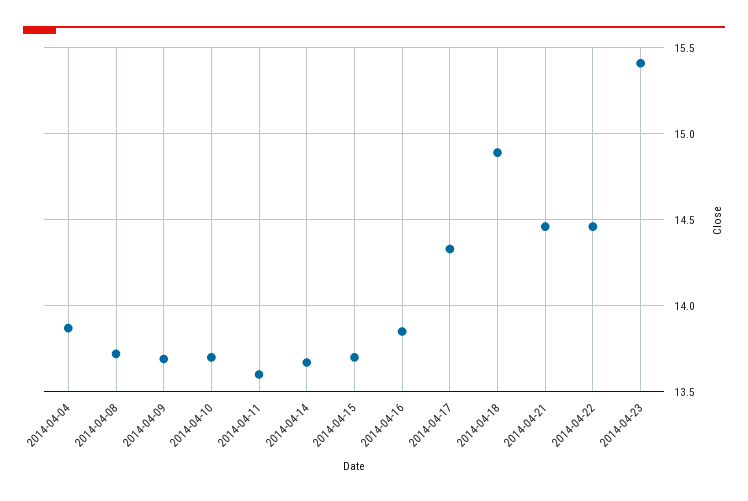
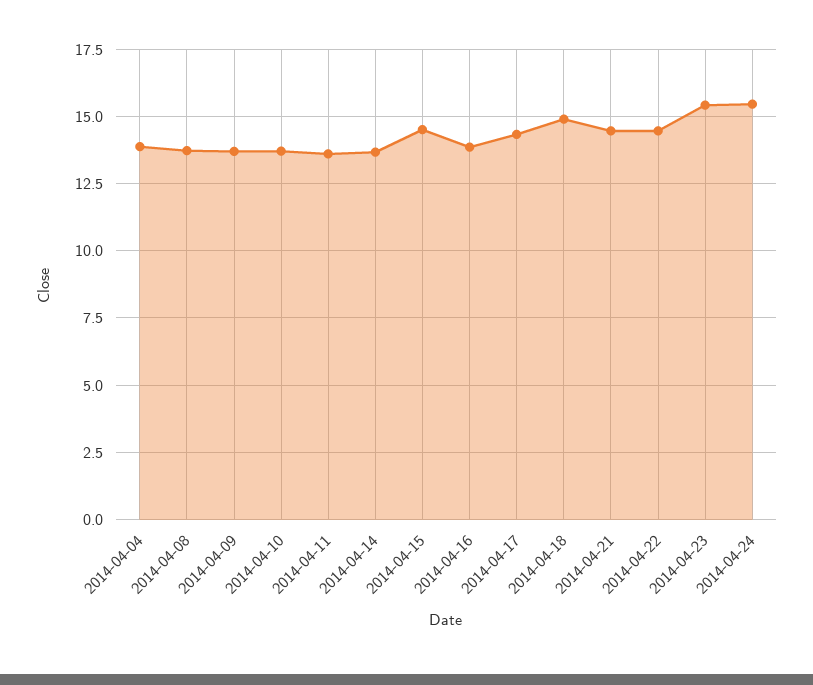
2014-04-15: 13.7 -> 14.5
2014-04-24: none -> 15.5

